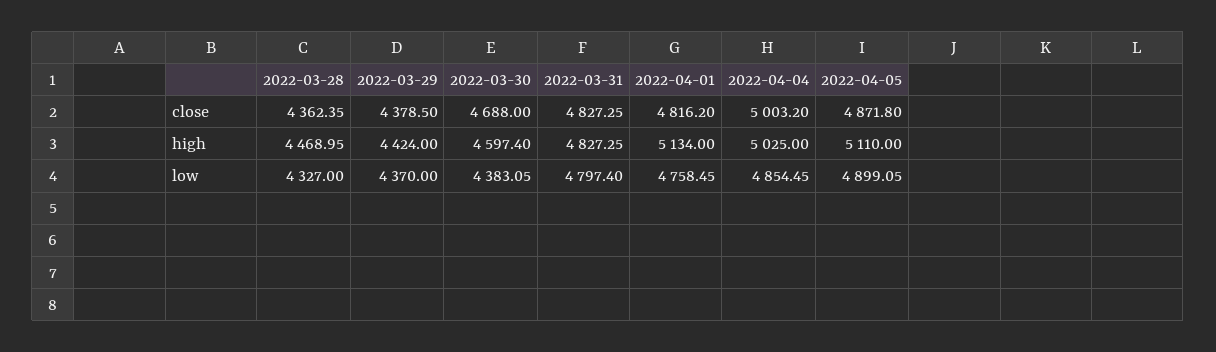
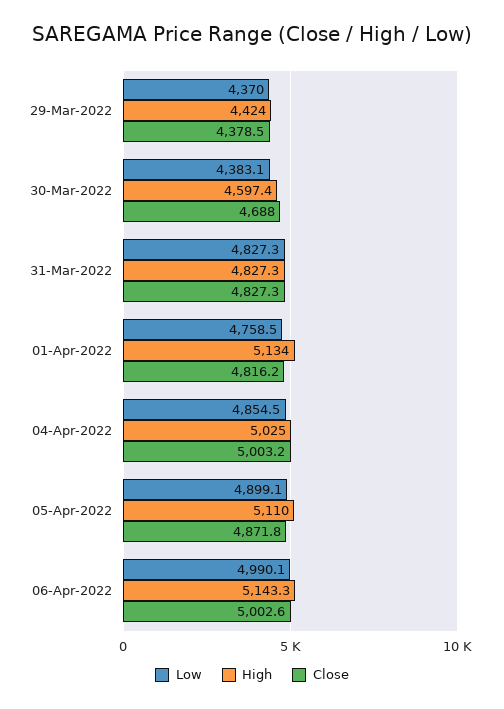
close, 2022-03-28: 4362.35 -> none
high, 2022-03-28: 4468.95 -> none
low, 2022-03-28: 4327 -> none
low, 2022-03-31: 4797.4 -> 4827.3
low, 06-Apr-2022: none -> 4990.1
high, 06-Apr-2022: none -> 5143.3
close, 06-Apr-2022: none -> 5002.6

